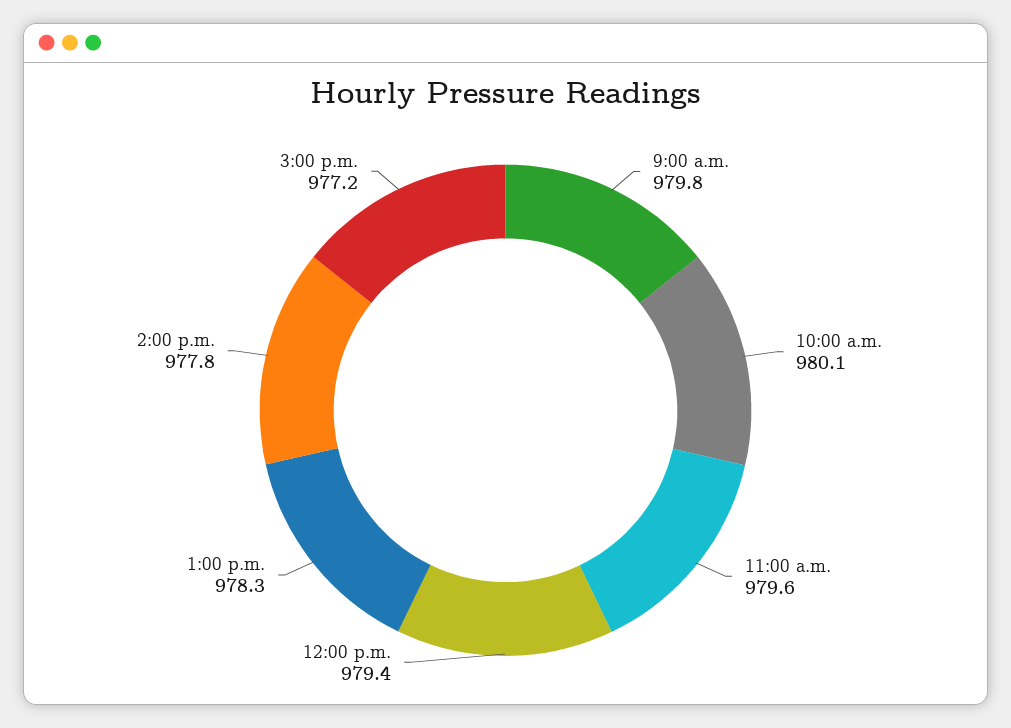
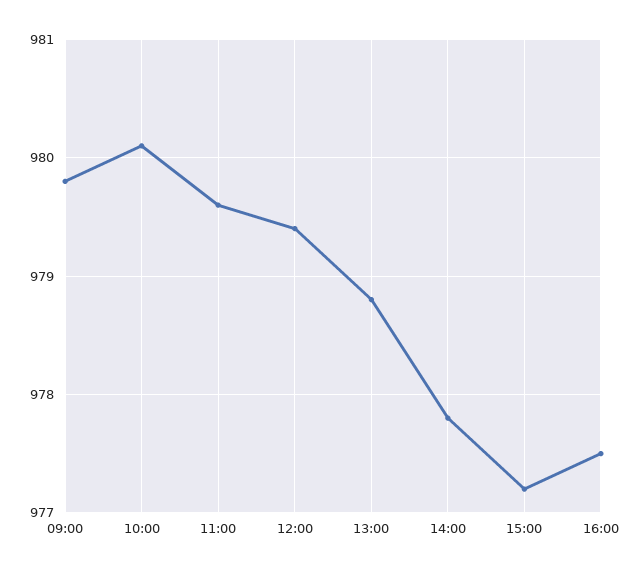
1:00 p.m.: 978.3 -> 978.8
16:00: none -> 977.5

